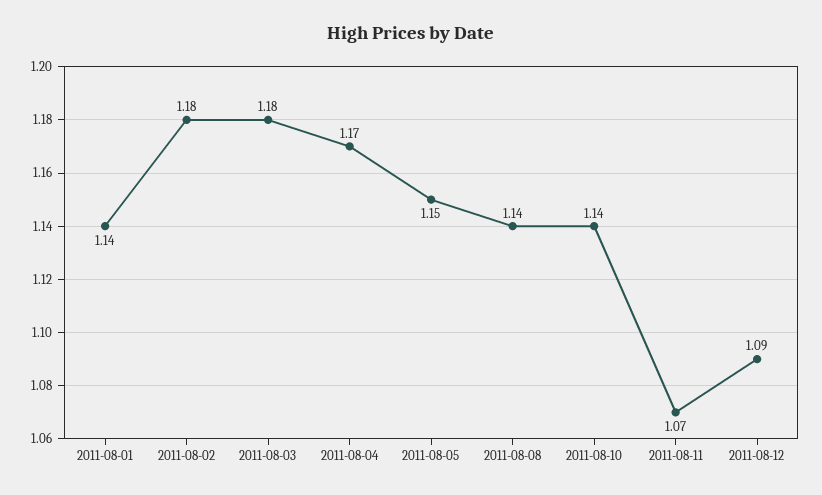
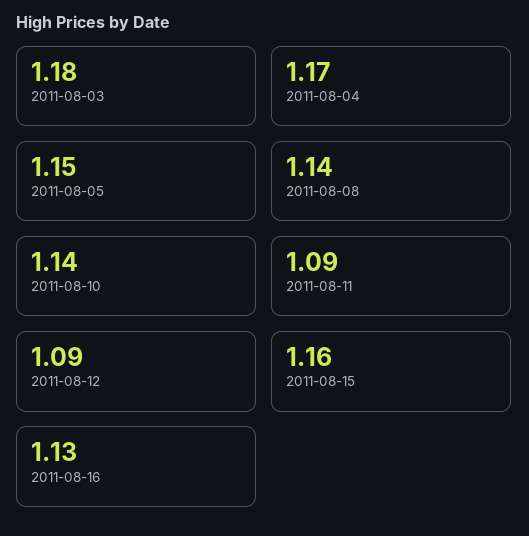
2011-08-01: 1.14 -> none
2011-08-02: 1.18 -> none
2011-08-11: 1.07 -> 1.09
2011-08-15: none -> 1.16
2011-08-16: none -> 1.13

